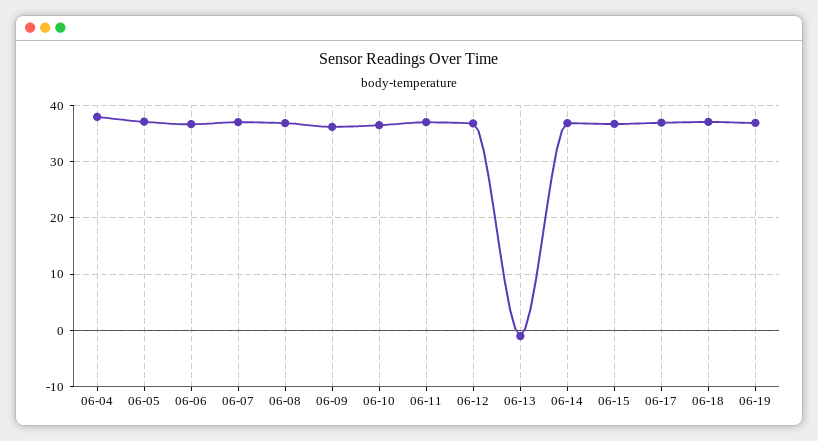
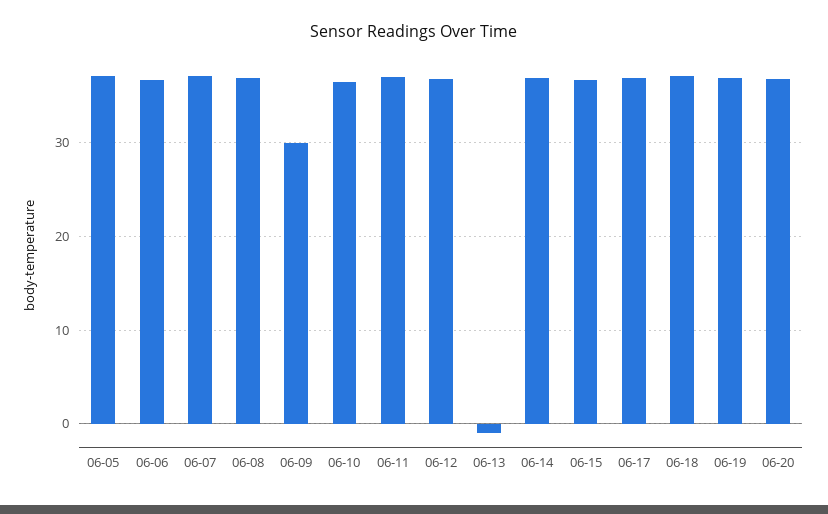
06-04: 38 -> none
06-09: 36 -> 30
06-20: none -> 37

